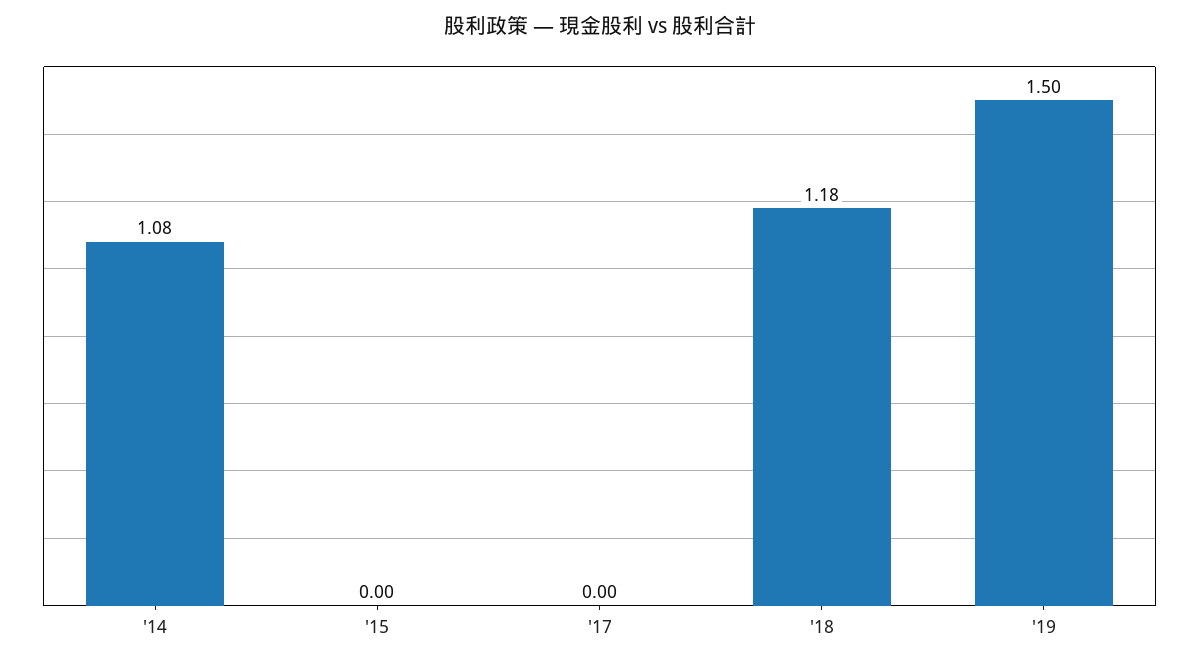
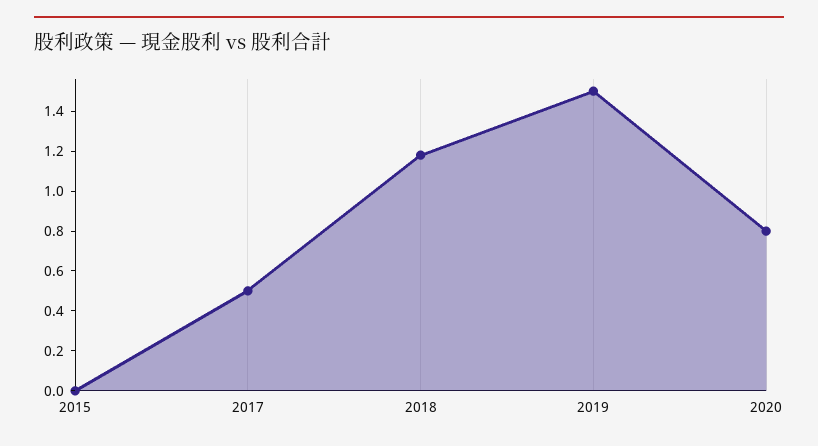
'14: 1.08 -> none
'17: 0 -> 0.5
2020: none -> 0.8

